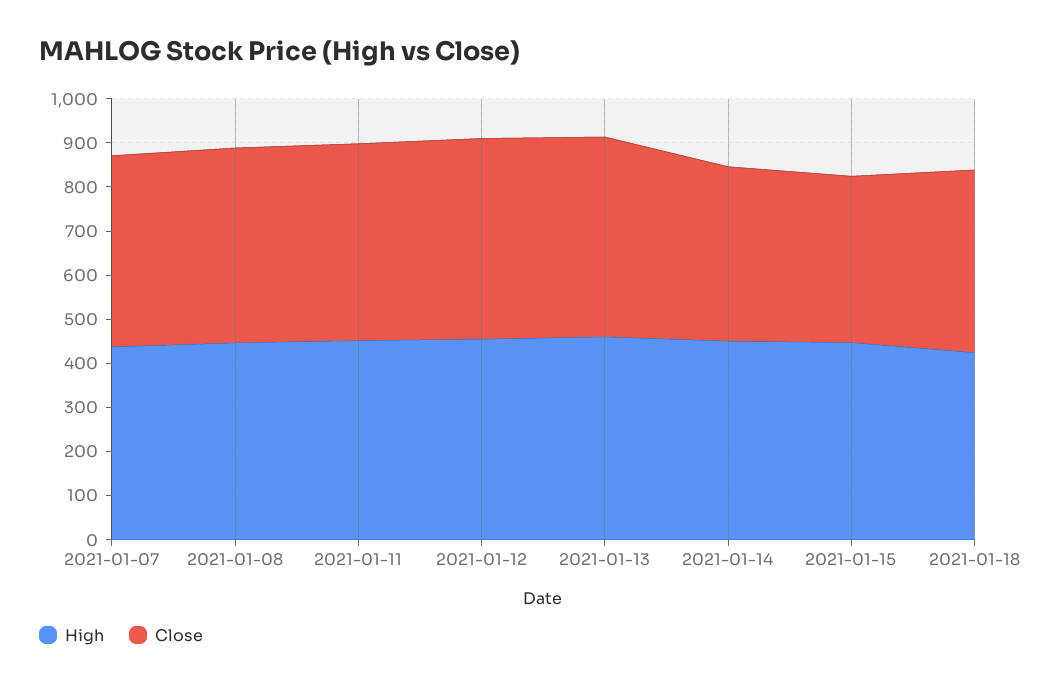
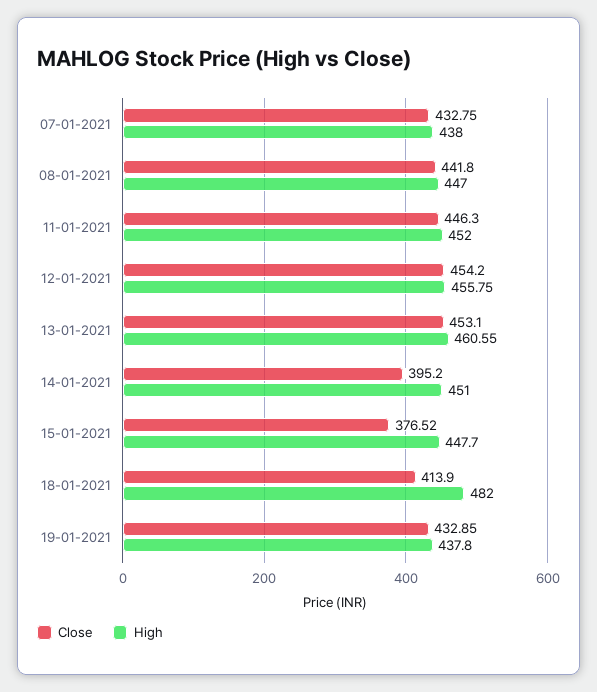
High, 2021-01-18: 420 -> 482
Close, 19-01-2021: none -> 432.85
High, 19-01-2021: none -> 437.8

